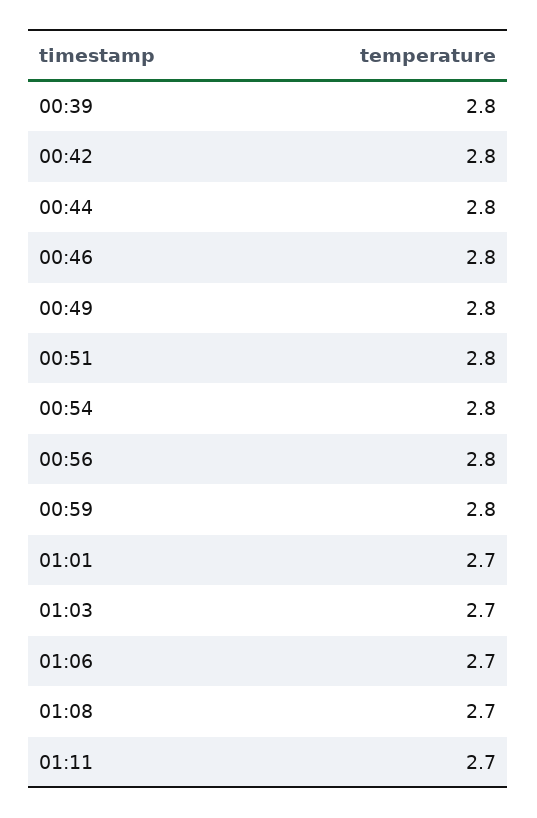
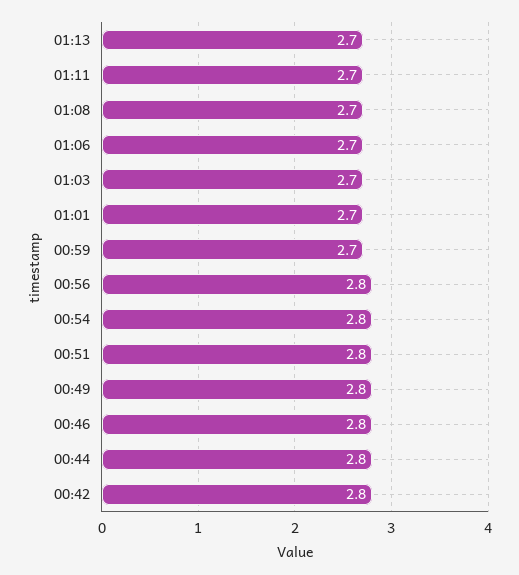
00:39: 2.8 -> none
00:59: 2.8 -> 2.7
01:13: none -> 2.7

